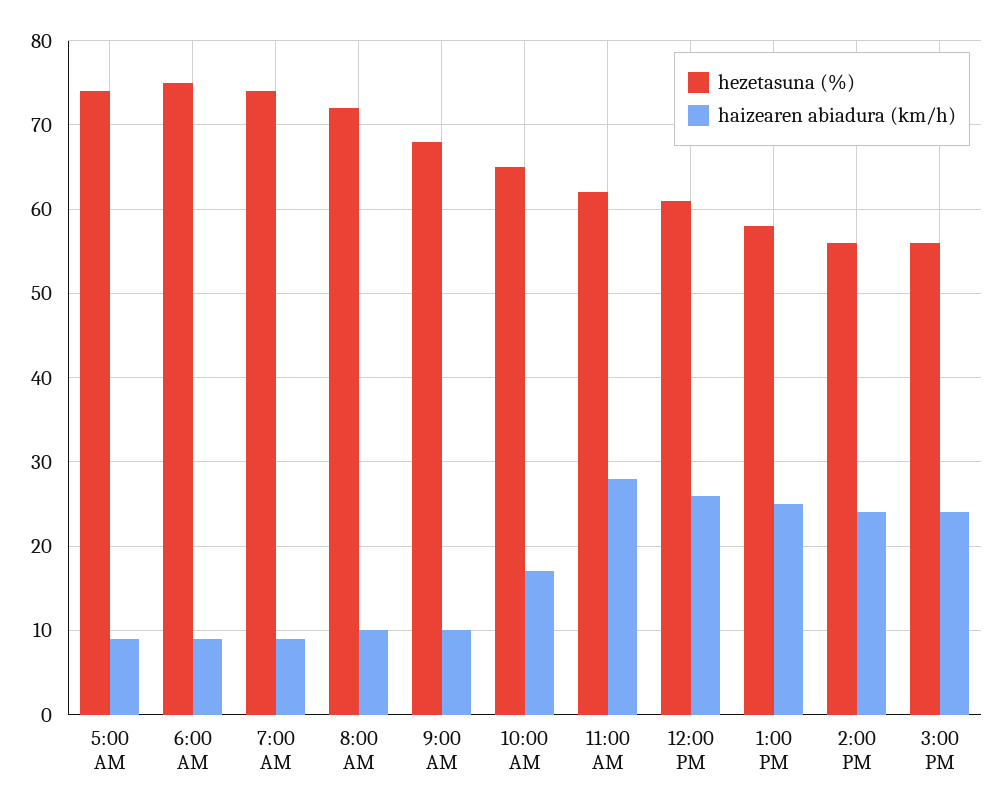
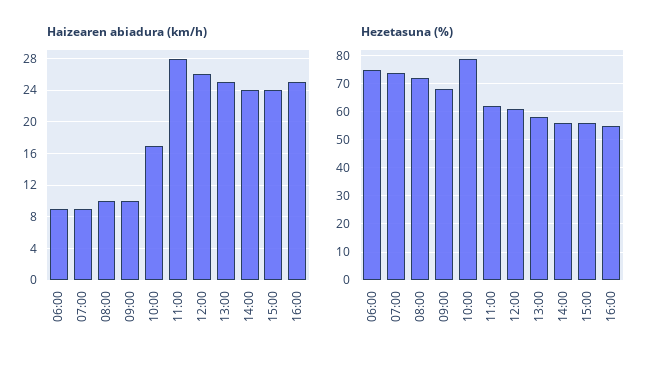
hezetasuna (%), 5:00 AM: 74 -> none
haizearen abiadura (km/h), 5:00 AM: 9 -> none
hezetasuna (%), 10:00 AM: 65 -> 80
haizearen abiadura (km/h), 16:00: none -> 25
hezetasuna (%), 16:00: none -> 55

